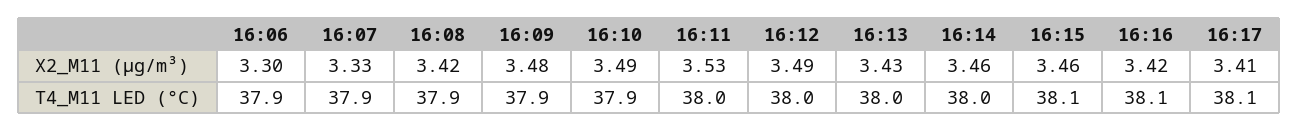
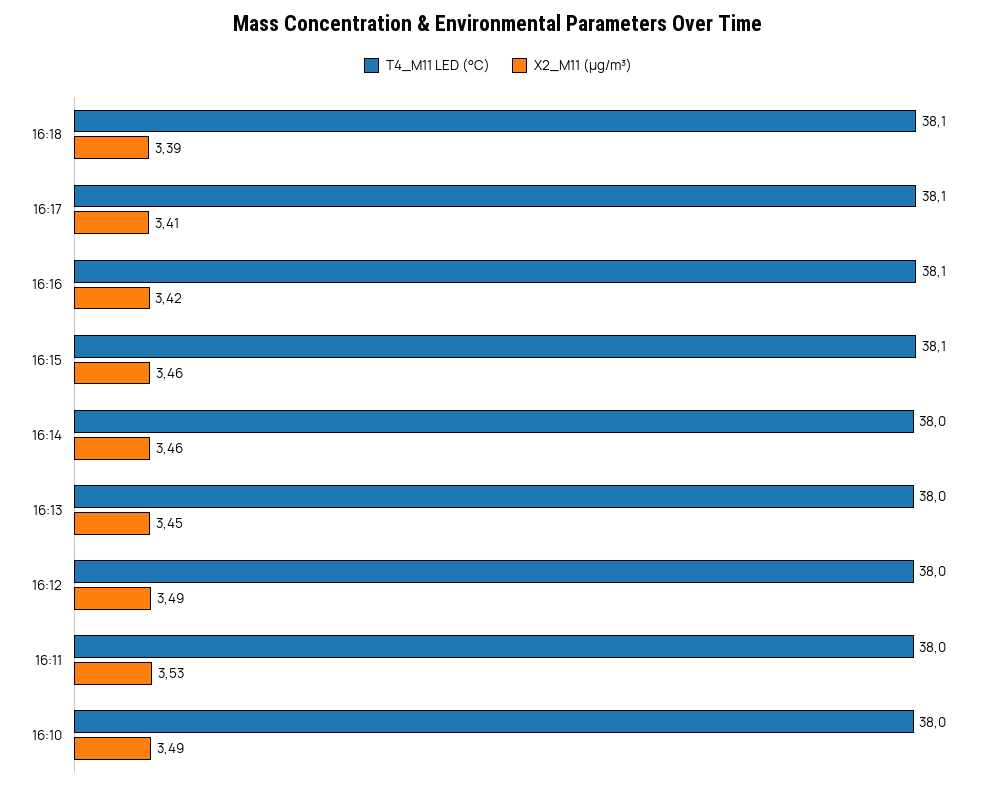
X2_M11 (μg/m³), 16:06: 3.3 -> none
X2_M11 (μg/m³), 16:07: 3.33 -> none
X2_M11 (μg/m³), 16:08: 3.42 -> none
X2_M11 (μg/m³), 16:09: 3.48 -> none
X2_M11 (μg/m³), 16:13: 3.43 -> 3.45
T4_M11 LED (°C), 16:06: 37.9 -> none
T4_M11 LED (°C), 16:07: 37.9 -> none
T4_M11 LED (°C), 16:08: 37.9 -> none
T4_M11 LED (°C), 16:09: 37.9 -> none
T4_M11 LED (°C), 16:10: 37.9 -> 38
T4_M11 LED (°C), 16:18: none -> 38.1
X2_M11 (μg/m³), 16:18: none -> 3.39

